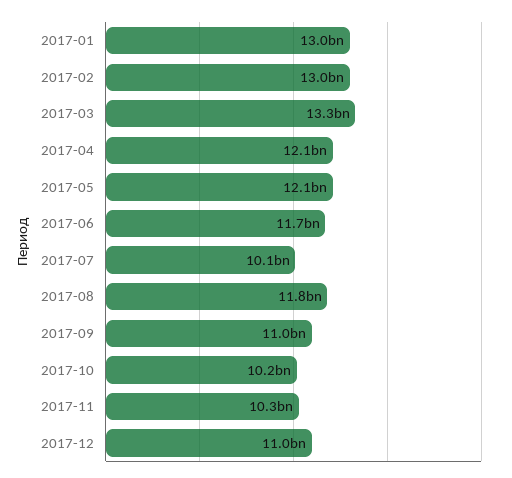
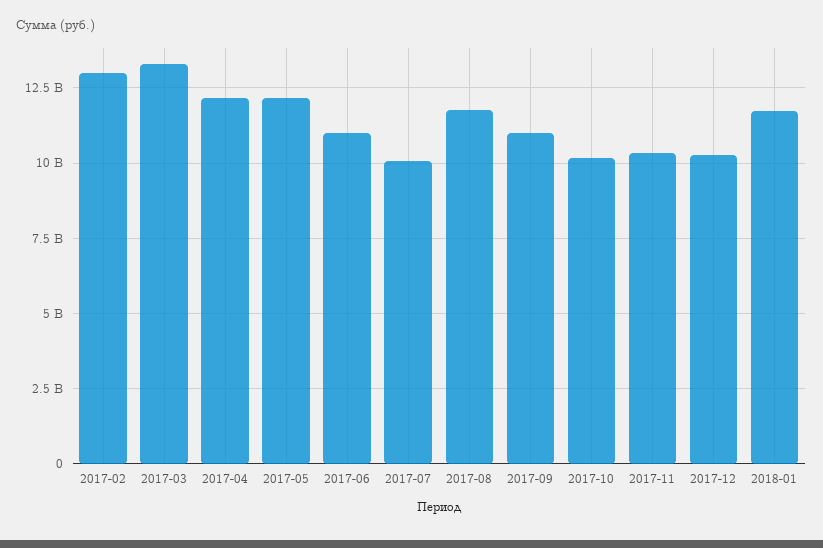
2017-01: 13000000000 -> none
2017-06: 11700000000 -> 11000000000
2017-12: 11000000000 -> 10250000000
2018-01: none -> 11750000000

